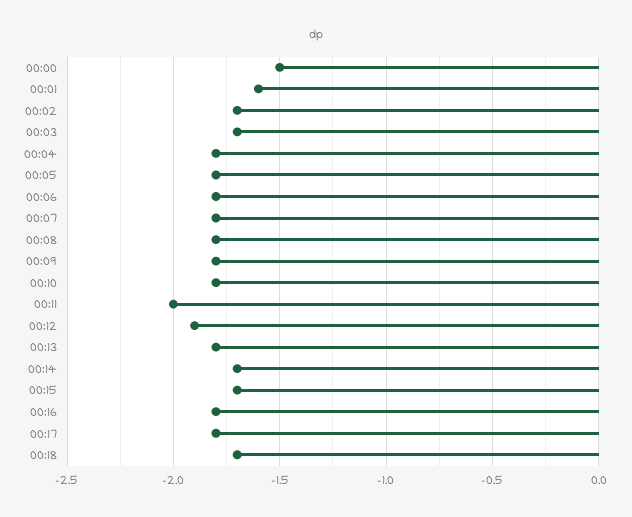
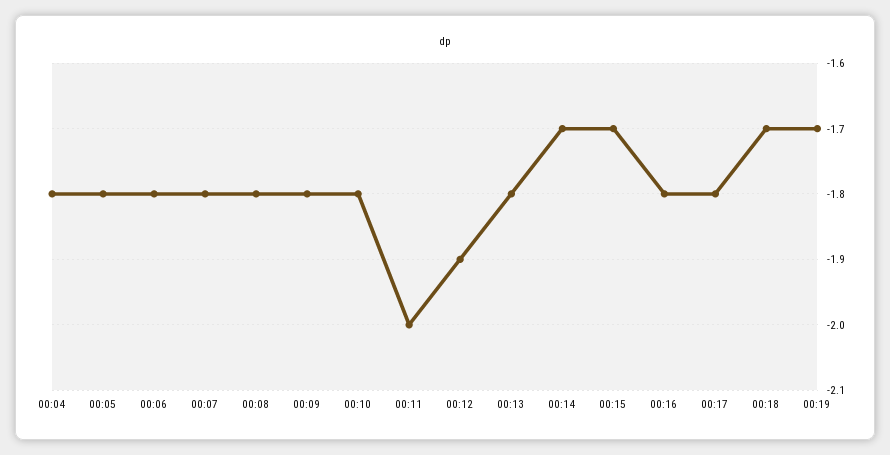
00:00: -1.5 -> none
00:01: -1.6 -> none
00:02: -1.7 -> none
00:03: -1.7 -> none
00:19: none -> -1.7

